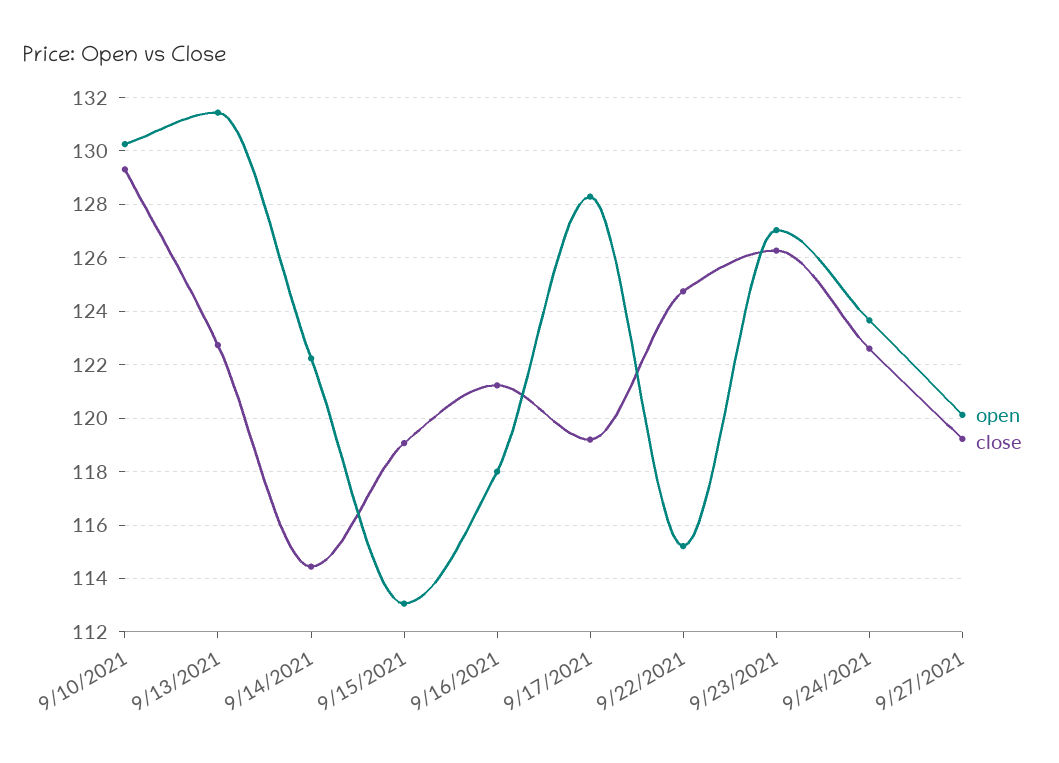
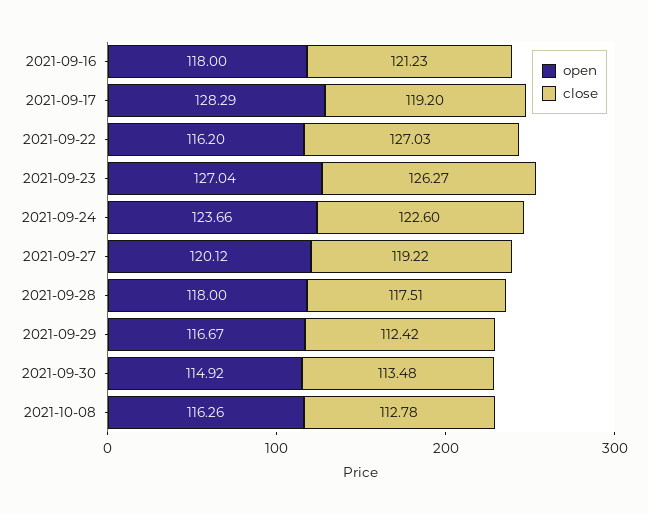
open, 9/10/2021: 130.25 -> none
close, 9/10/2021: 129.25 -> none
open, 9/13/2021: 131.5 -> none
close, 9/13/2021: 122.75 -> none
open, 9/14/2021: 122.25 -> none
close, 9/14/2021: 114.5 -> none
open, 9/15/2021: 113 -> none
close, 9/15/2021: 119 -> none
open, 9/22/2021: 115.25 -> 116.2
close, 9/22/2021: 124.75 -> 127.03
open, 2021-09-28: none -> 118
close, 2021-09-28: none -> 117.51
open, 2021-09-29: none -> 116.67
close, 2021-09-29: none -> 112.42
open, 2021-09-30: none -> 114.92
close, 2021-09-30: none -> 113.48
open, 2021-10-08: none -> 116.26
close, 2021-10-08: none -> 112.78

